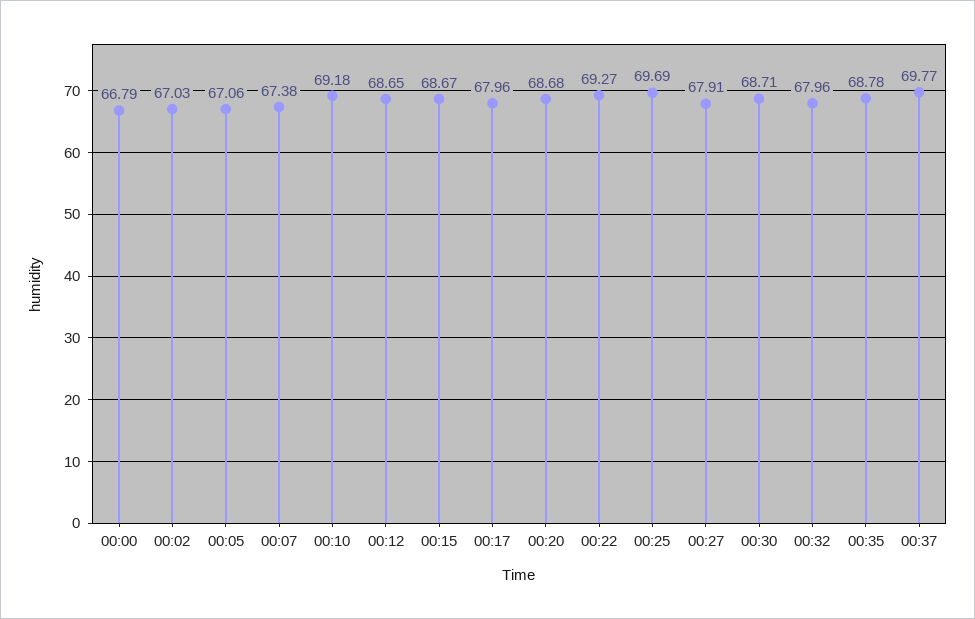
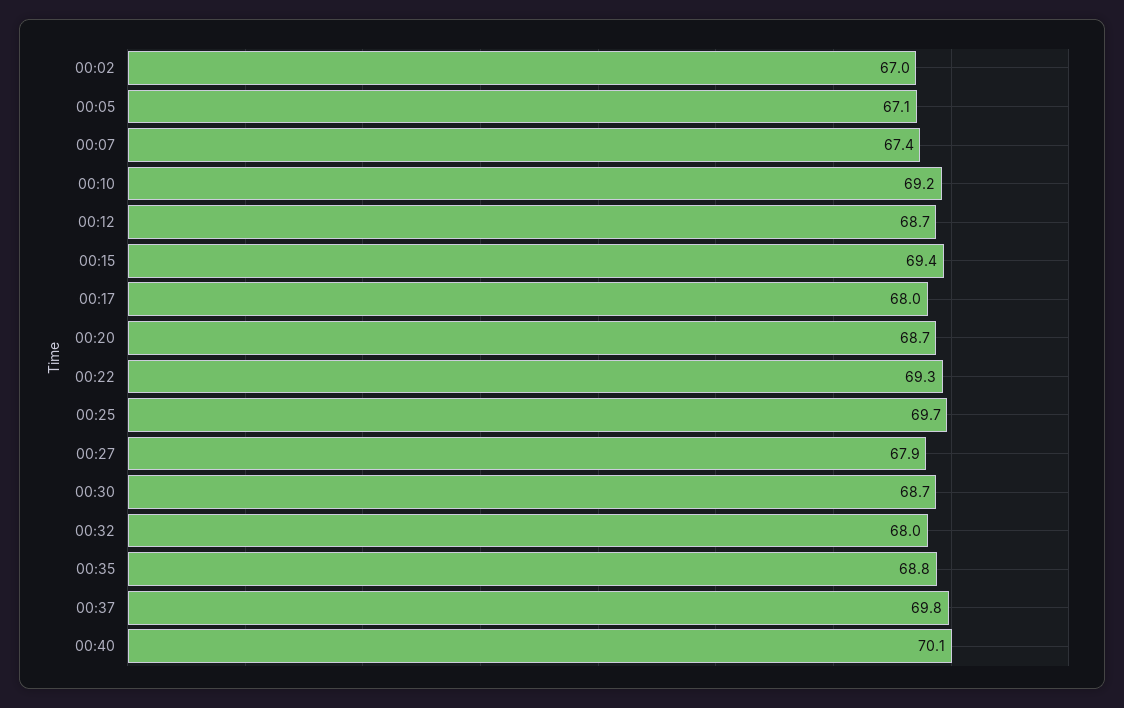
00:00: 66.79 -> none
00:15: 68.67 -> 69.4
00:40: none -> 70.1

